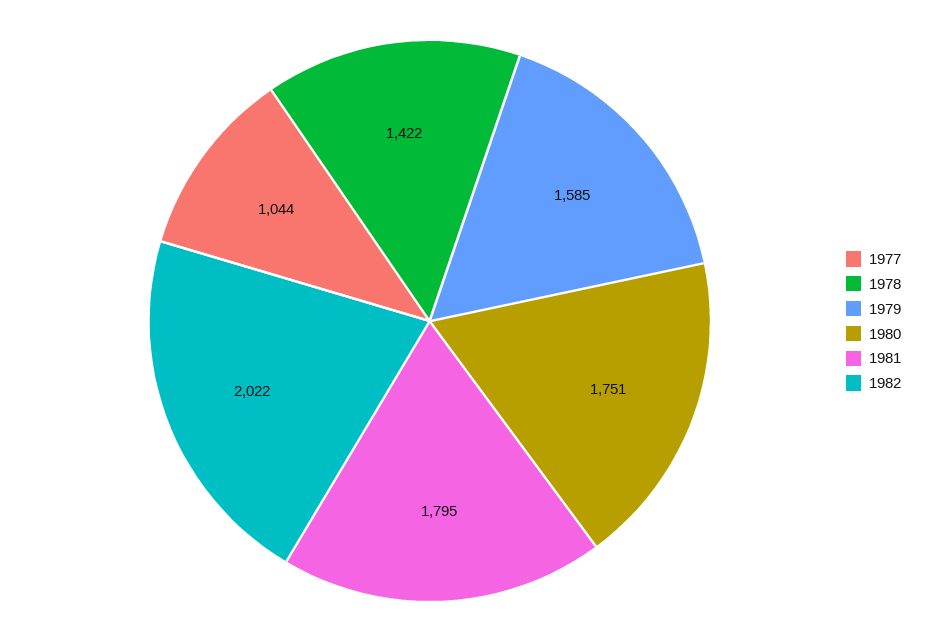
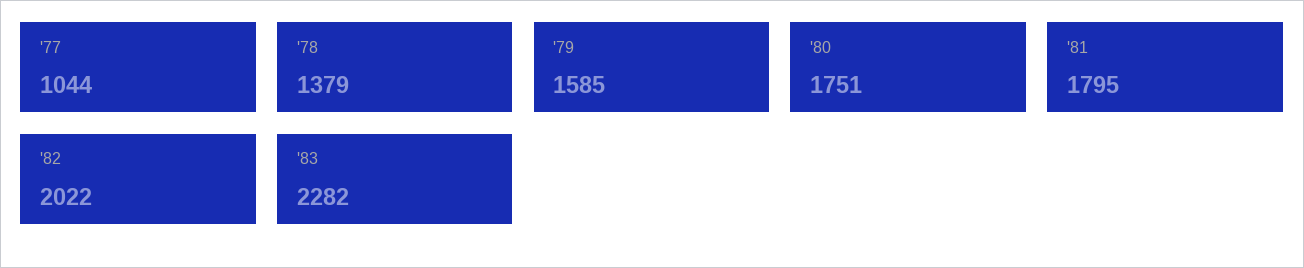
1978: 1422 -> 1379
'83: none -> 2282

